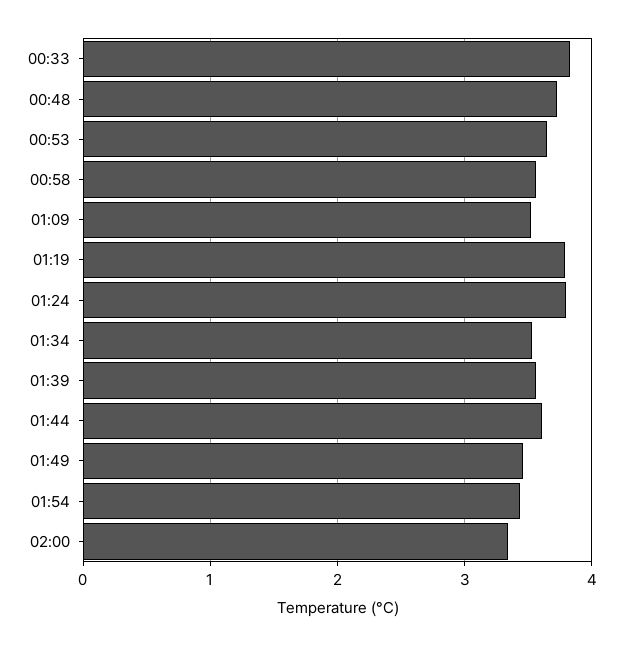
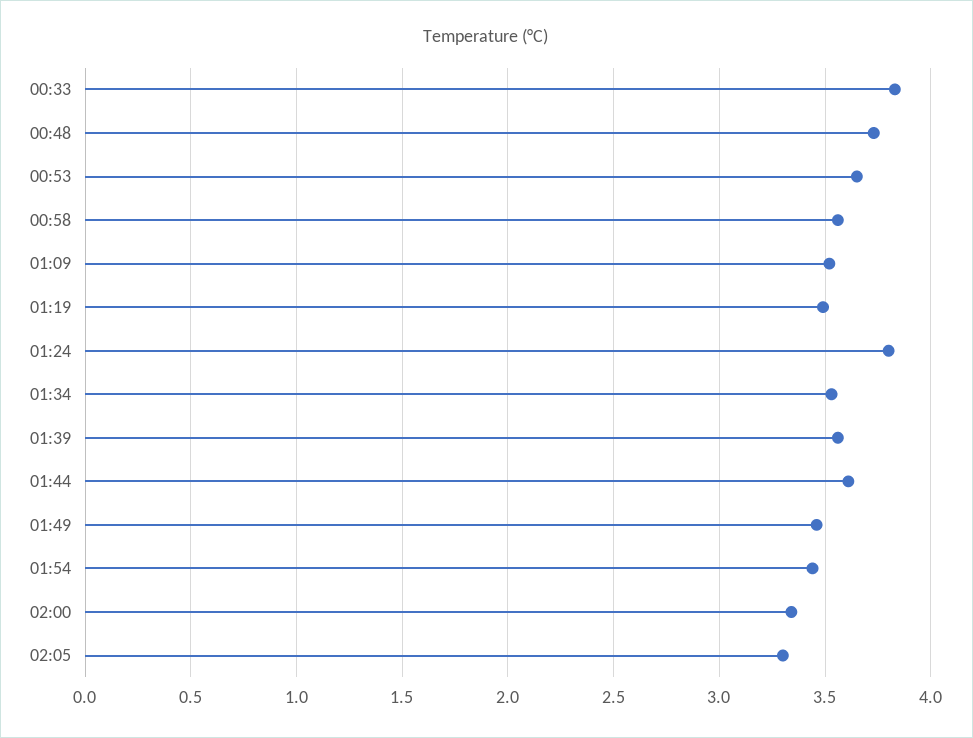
01:19: 3.8 -> 3.5
02:05: none -> 3.3

